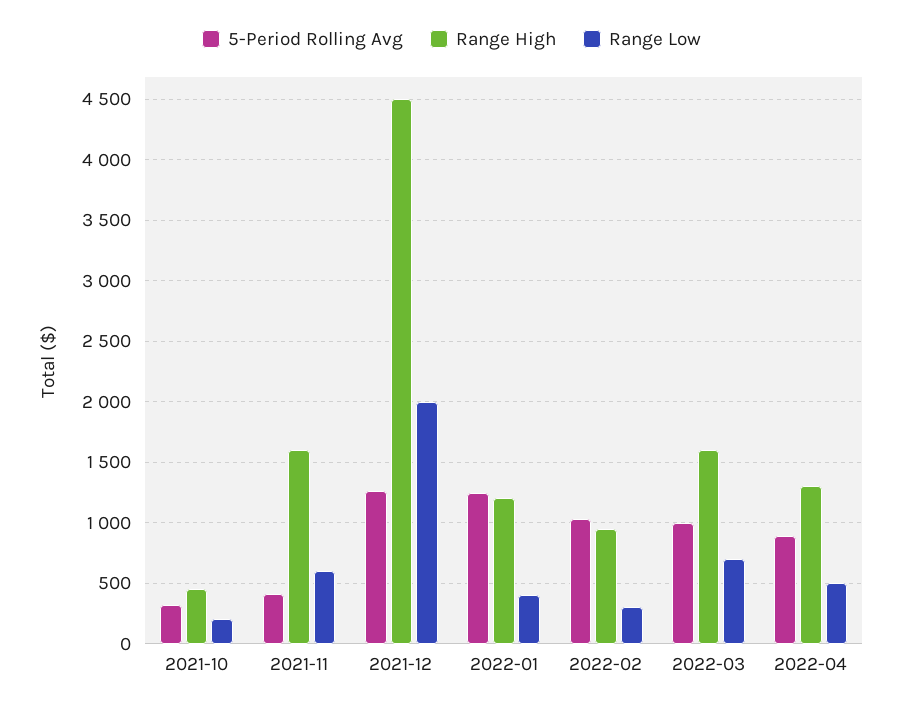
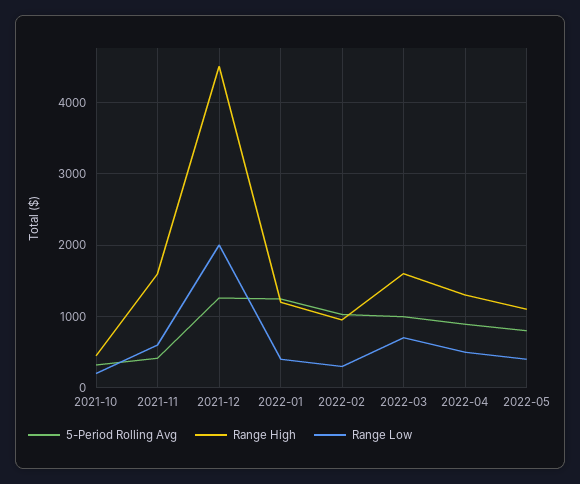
5-Period Rolling Avg, 2022-05: none -> 800
Range High, 2022-05: none -> 1100
Range Low, 2022-05: none -> 400

